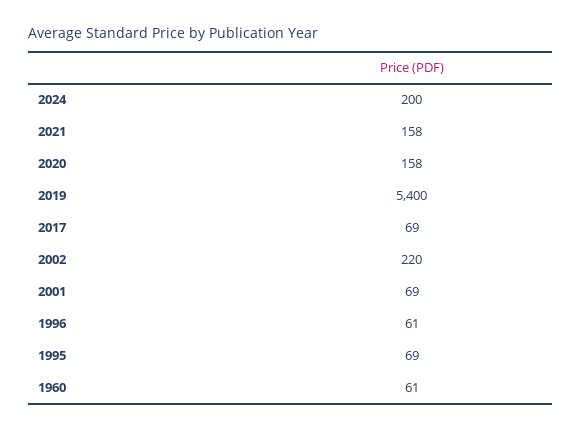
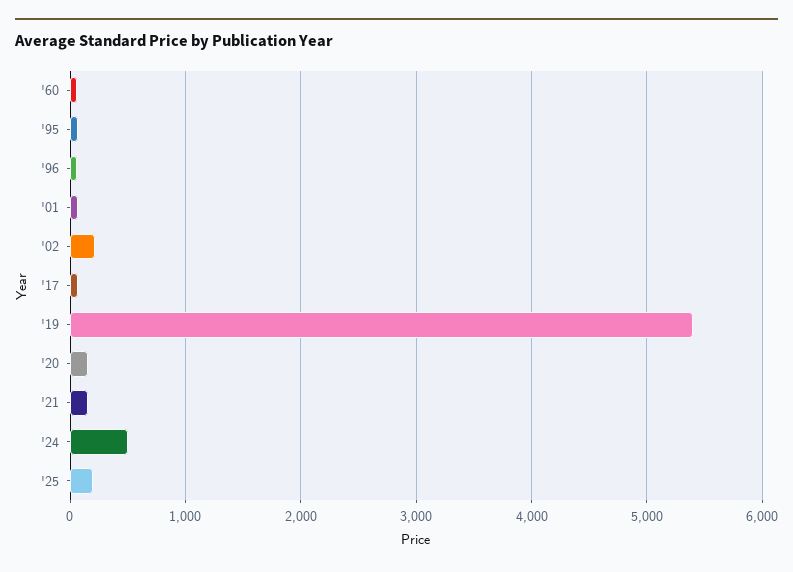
2024: 200 -> 500
'25: none -> 200

